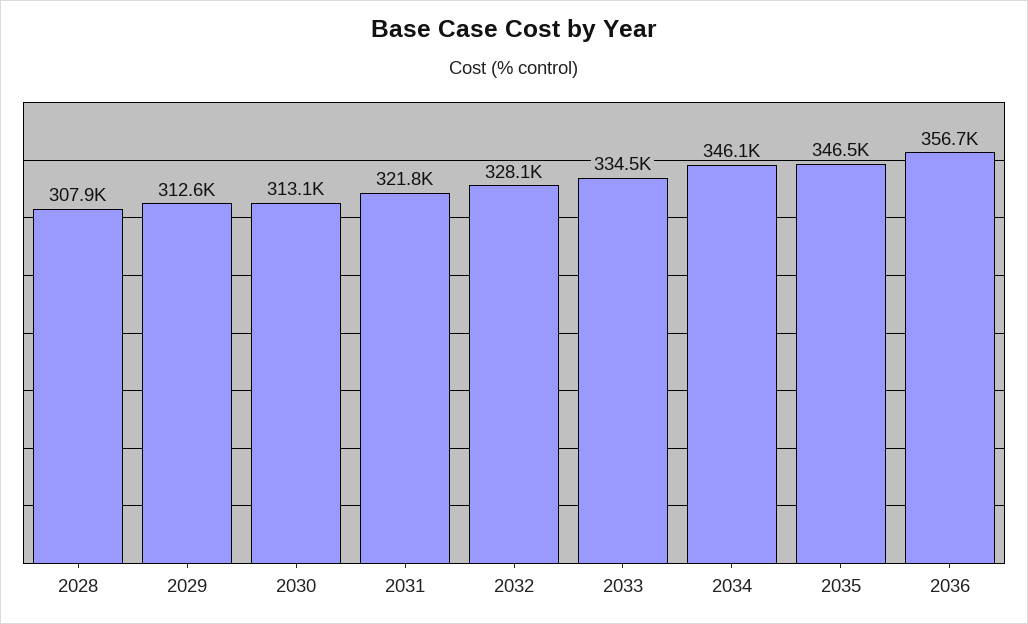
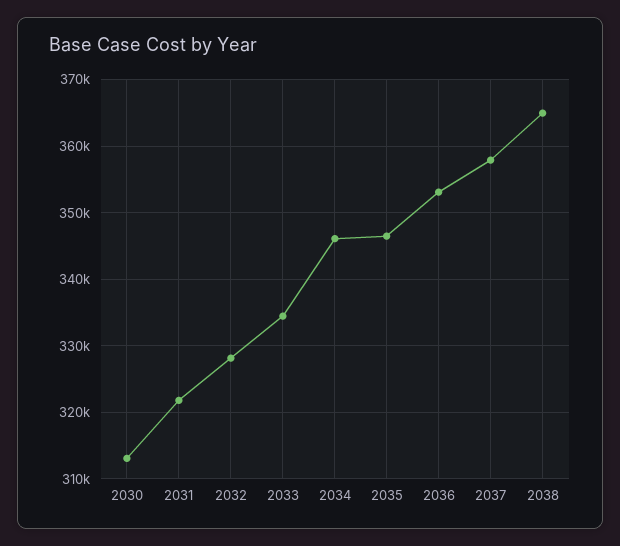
2028: 307900 -> none
2029: 312600 -> none
2036: 356700 -> 353000
2037: none -> 358000
2038: none -> 365000

